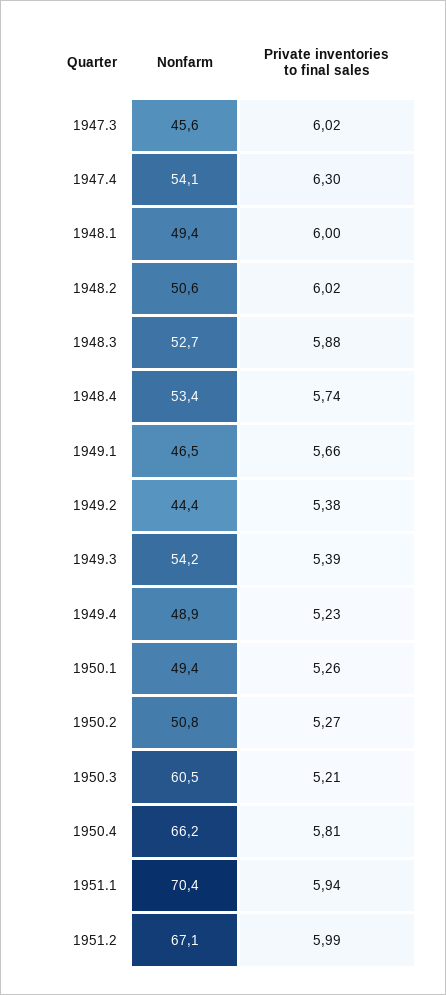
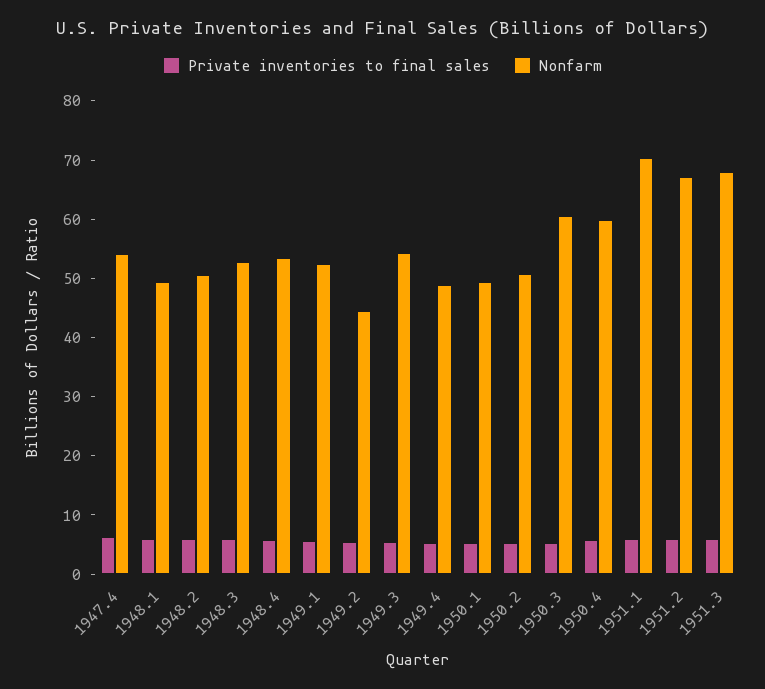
Nonfarm, 1947.3: 45.6 -> none
Private inventories to final sales, 1947.3: 6.02 -> none
Nonfarm, 1949.1: 46.5 -> 52
Nonfarm, 1950.4: 66.2 -> 60
Private inventories to final sales, 1951.3: none -> 6
Nonfarm, 1951.3: none -> 68

